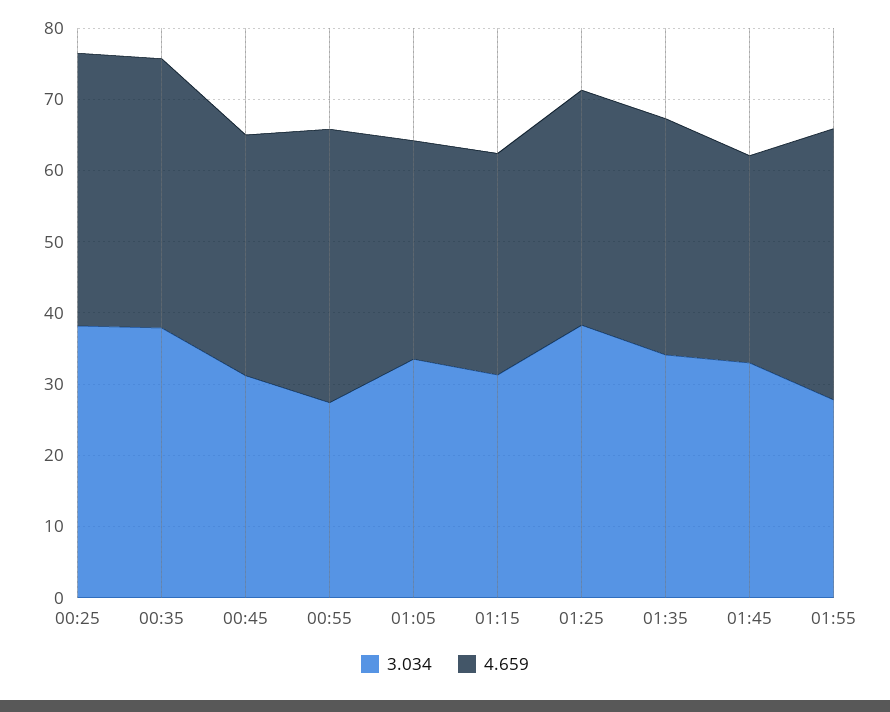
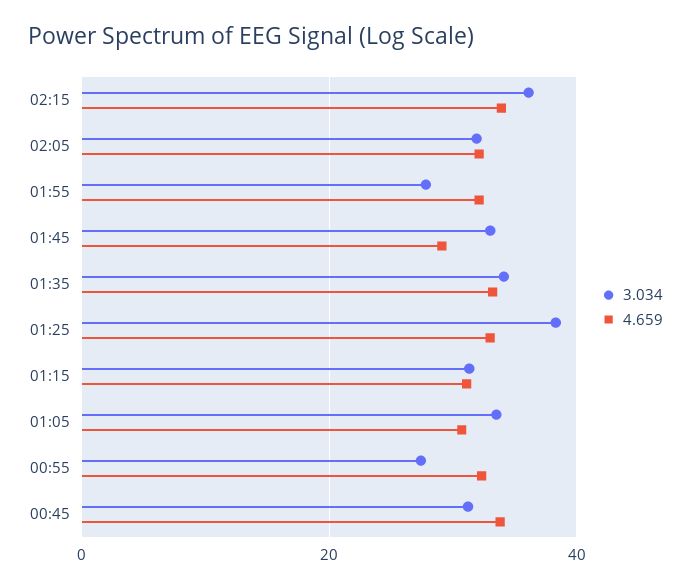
3.034, 00:25: 38 -> none
4.659, 00:25: 38 -> none
3.034, 00:35: 38 -> none
4.659, 00:35: 38 -> none
4.659, 00:55: 38 -> 32
4.659, 01:55: 38 -> 32
3.034, 02:15: none -> 36
4.659, 02:15: none -> 34
3.034, 02:05: none -> 32
4.659, 02:05: none -> 32

